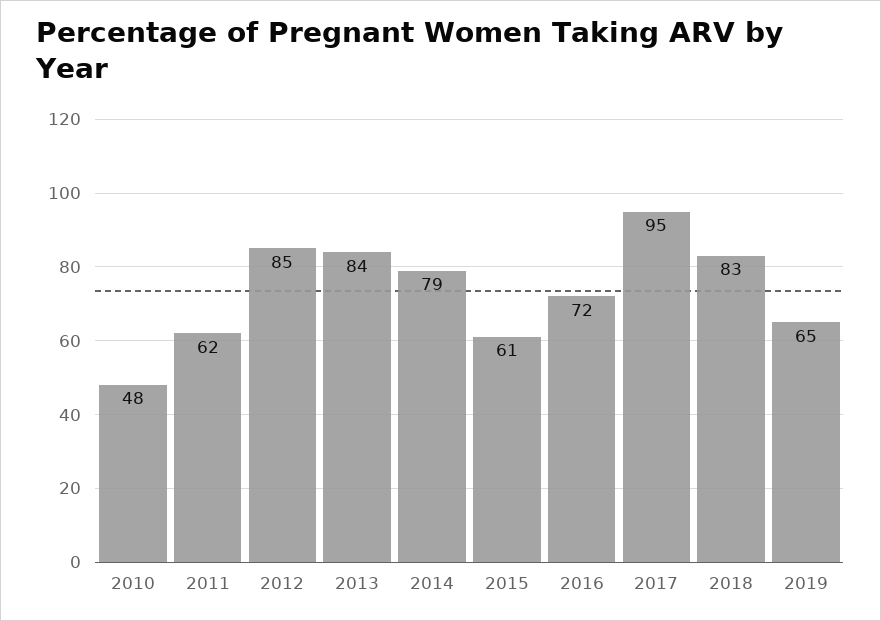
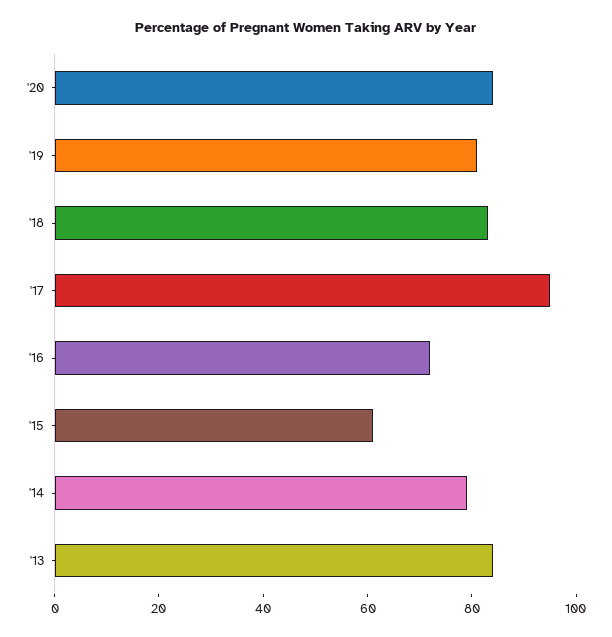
2010: 48 -> none
2011: 62 -> none
2012: 85 -> none
2019: 65 -> 80
'20: none -> 85

